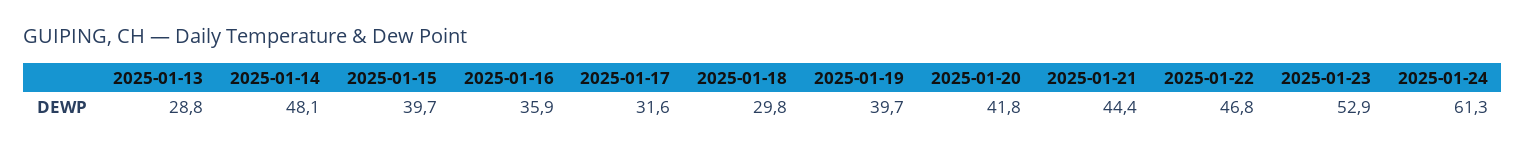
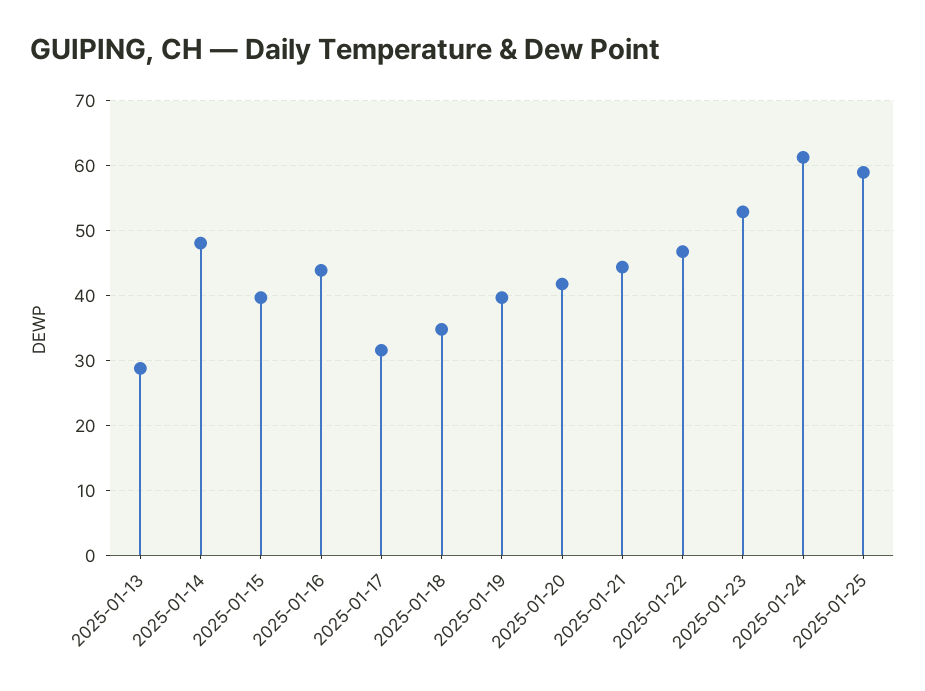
2025-01-16: 35.9 -> 44
2025-01-18: 29.8 -> 35
2025-01-25: none -> 59

